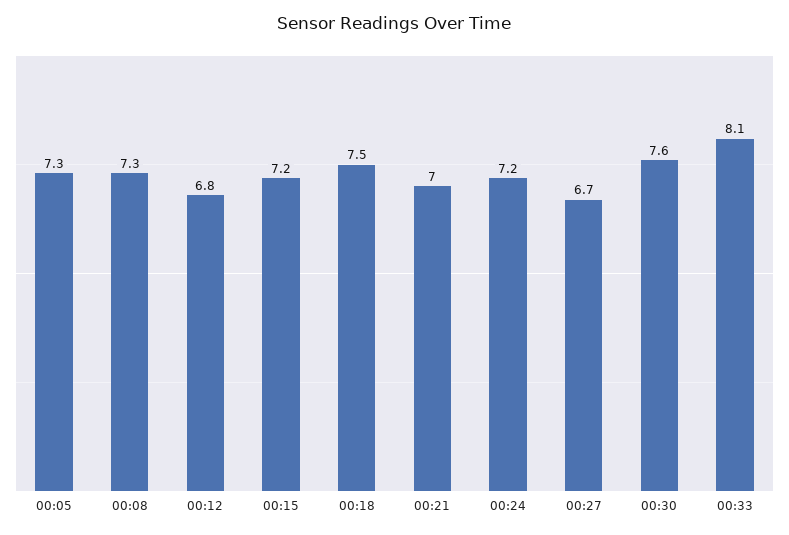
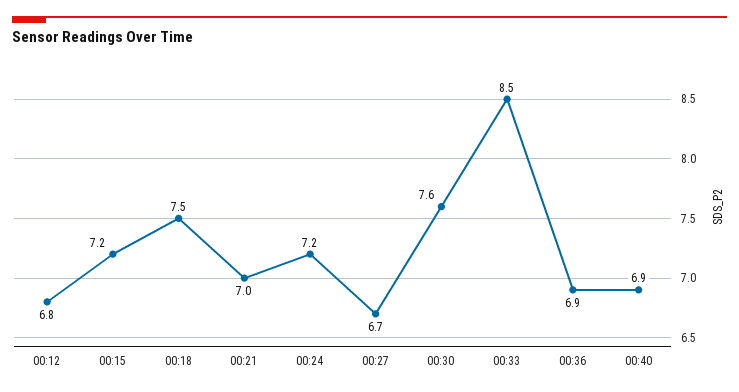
00:05: 7.3 -> none
00:08: 7.3 -> none
00:33: 8.1 -> 8.5
00:36: none -> 6.9
00:40: none -> 6.9

